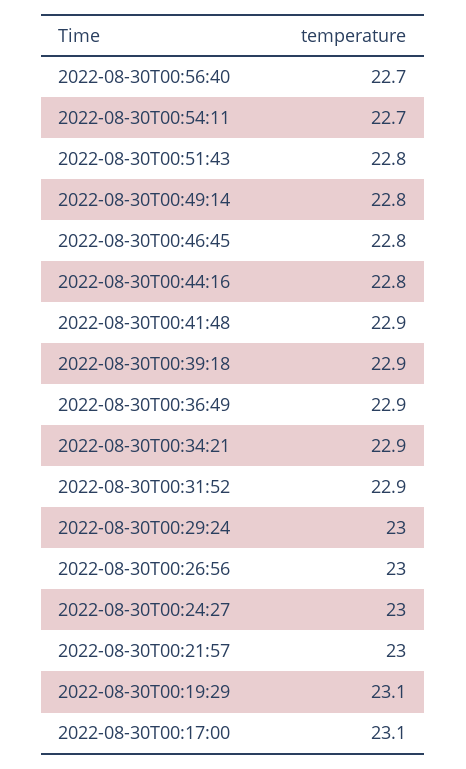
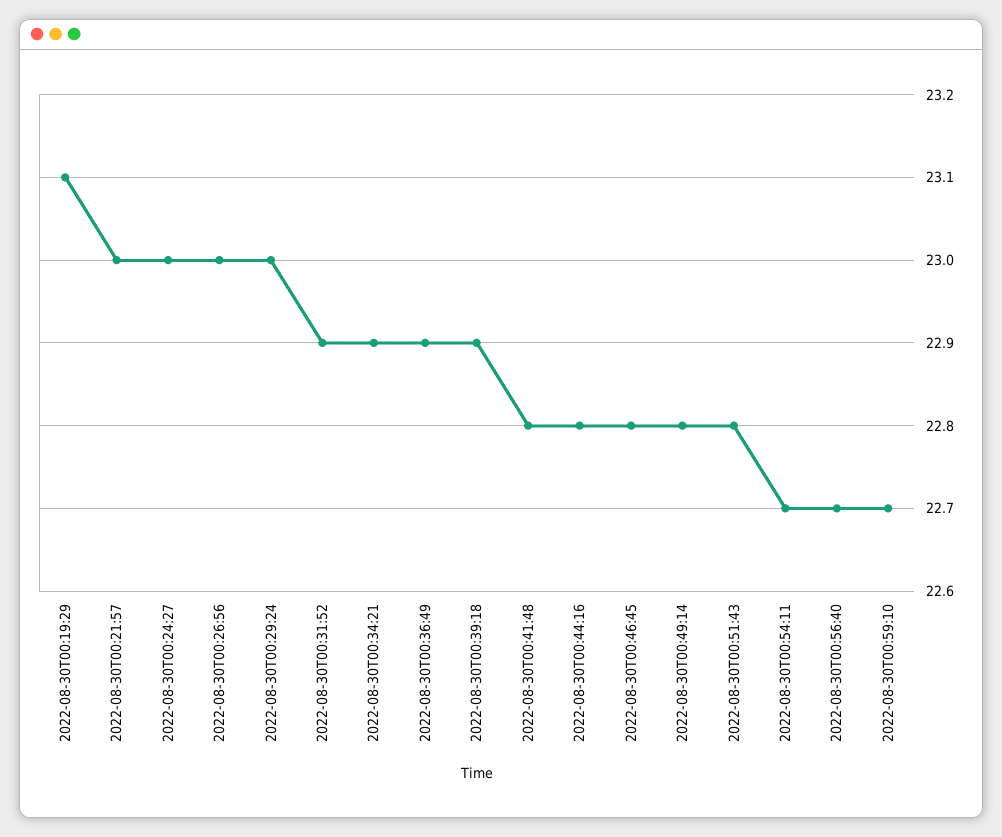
2022-08-30T00:41:48: 22.9 -> 22.8
2022-08-30T00:17:00: 23.1 -> none
2022-08-30T00:59:10: none -> 22.7

